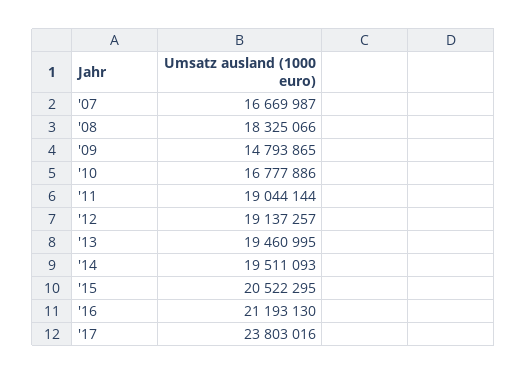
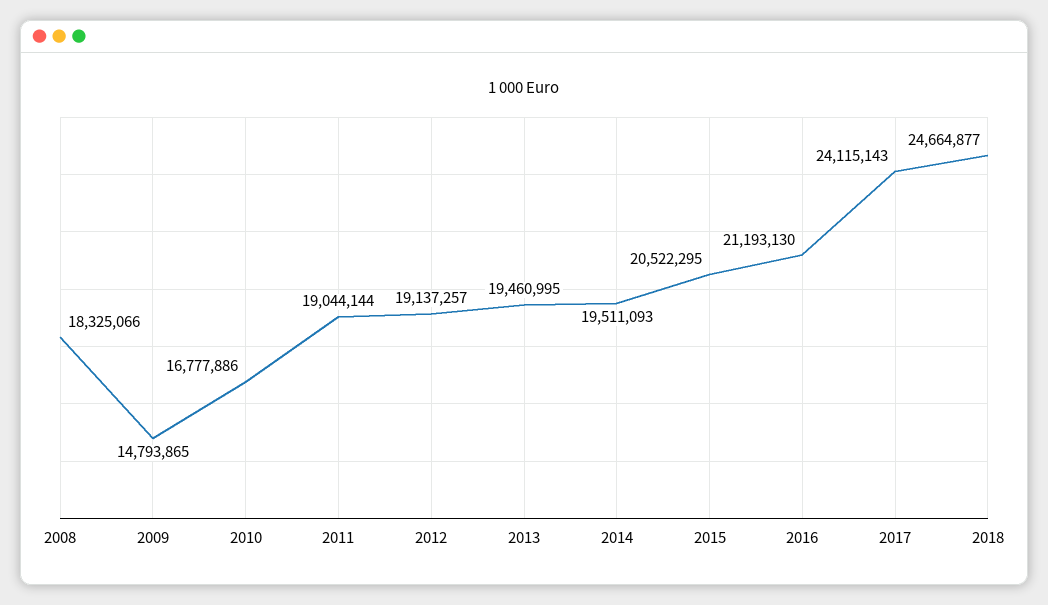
'07: 16669987 -> none
'17: 23803016 -> 24115143
2018: none -> 24664877

